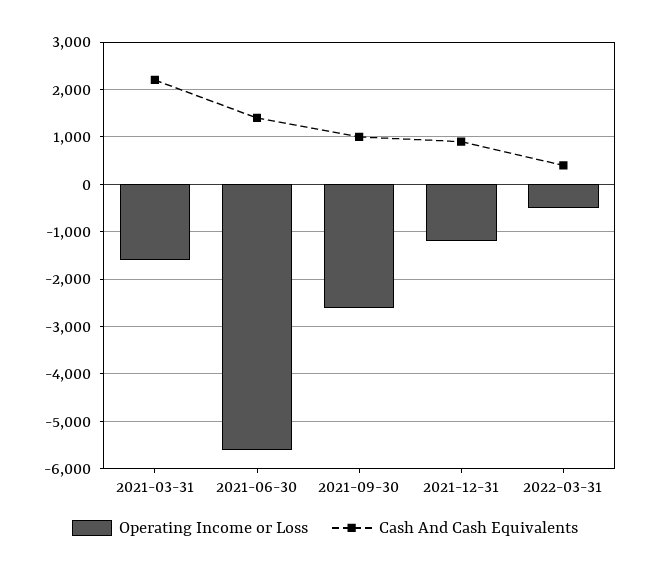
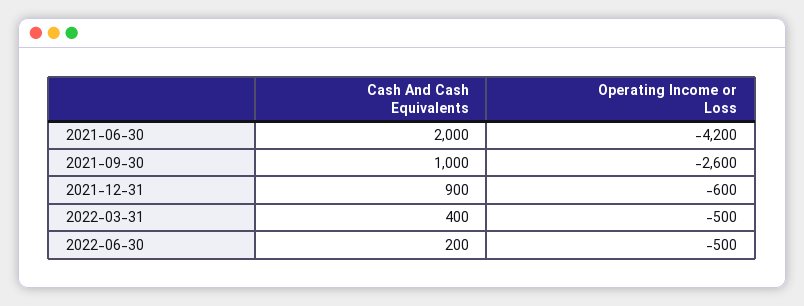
Operating Income or Loss, 2021-03-31: -1600 -> none
Cash And Cash Equivalents, 2021-03-31: 2200 -> none
Operating Income or Loss, 2021-06-30: -5600 -> -4200
Cash And Cash Equivalents, 2021-06-30: 1400 -> 2000
Operating Income or Loss, 2021-12-31: -1200 -> -600
Cash And Cash Equivalents, 2022-06-30: none -> 200
Operating Income or Loss, 2022-06-30: none -> -500

